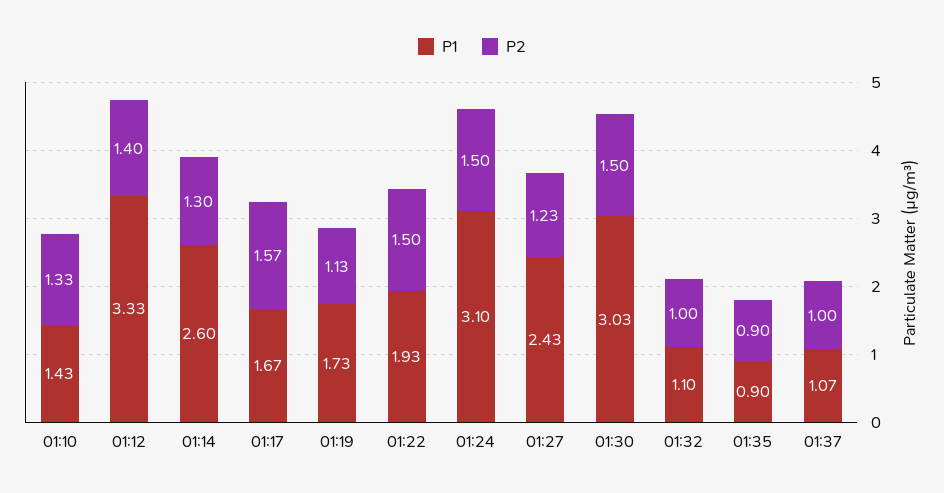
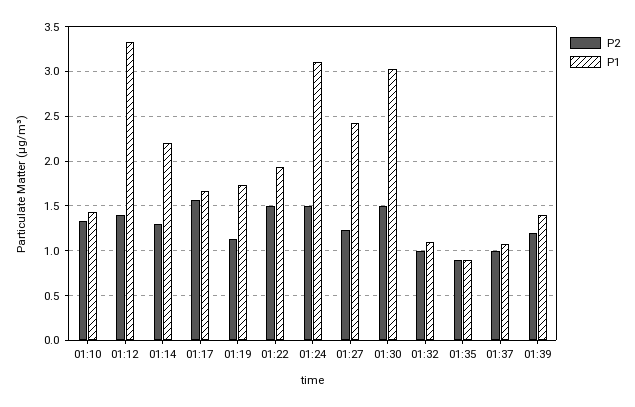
P1, 01:14: 2.6 -> 2.2
P2, 01:39: none -> 1.2
P1, 01:39: none -> 1.4

